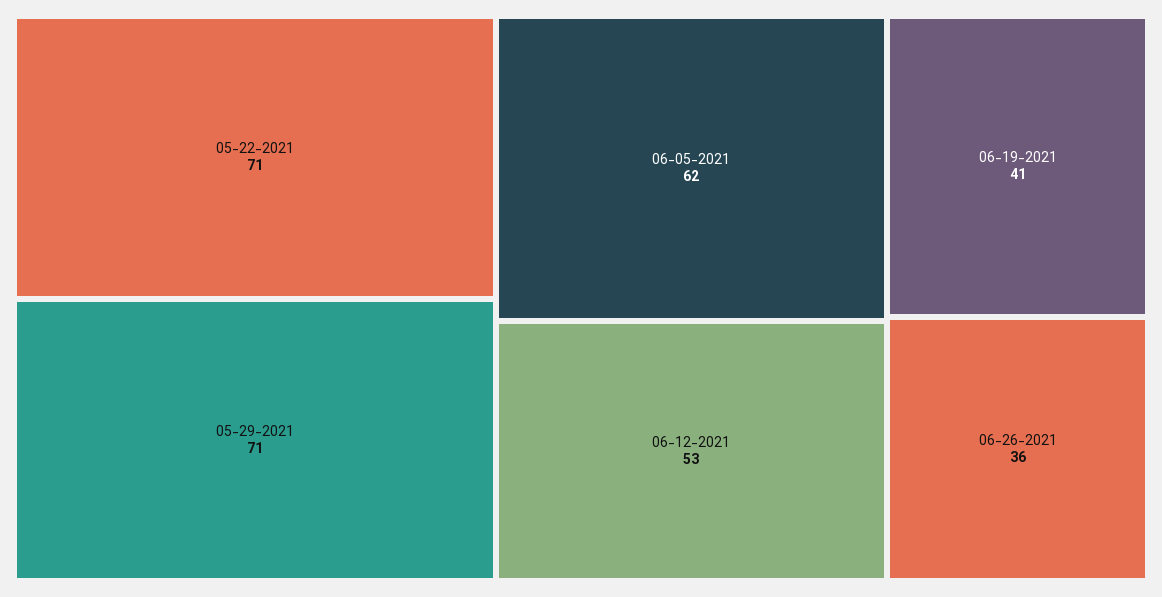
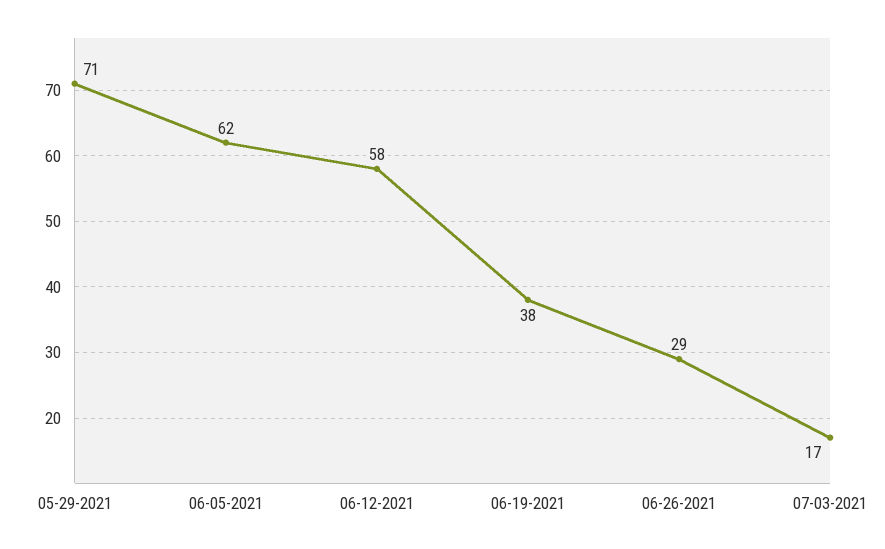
05-22-2021: 71 -> none
06-12-2021: 53 -> 58
06-19-2021: 41 -> 38
06-26-2021: 36 -> 29
07-03-2021: none -> 17

